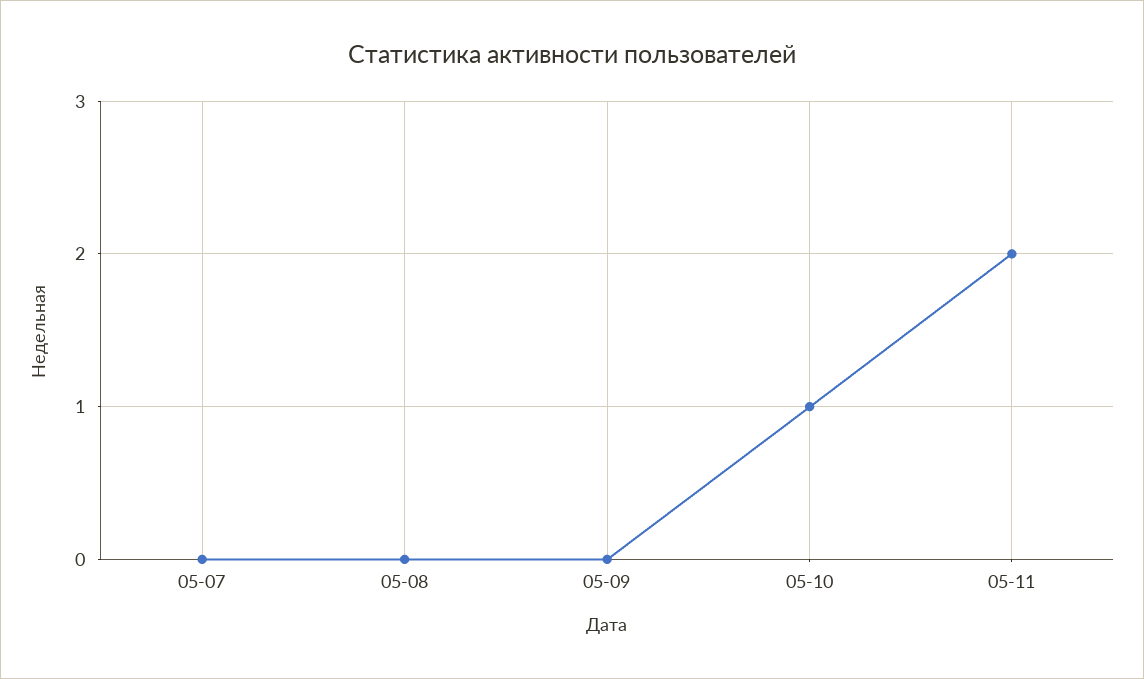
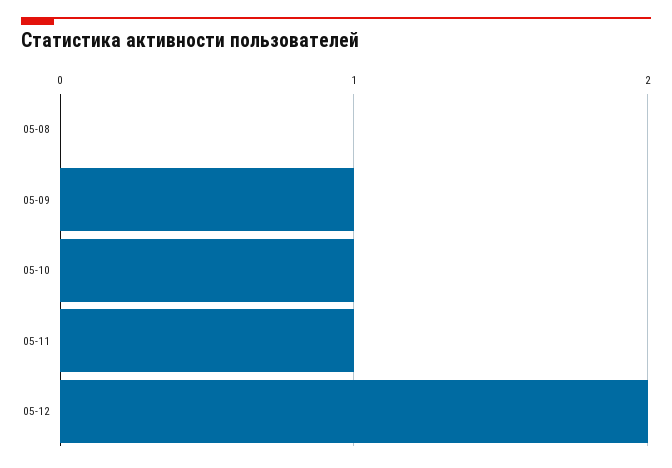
05-07: 0 -> none
05-09: 0 -> 1
05-11: 2 -> 1
05-12: none -> 2

